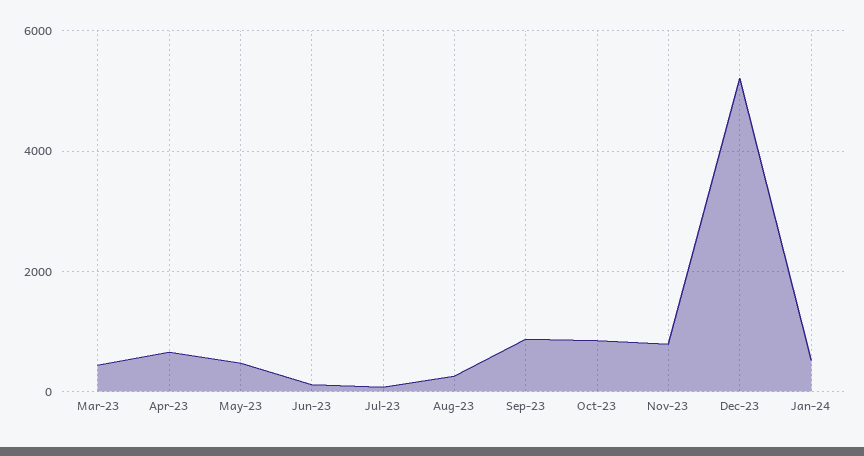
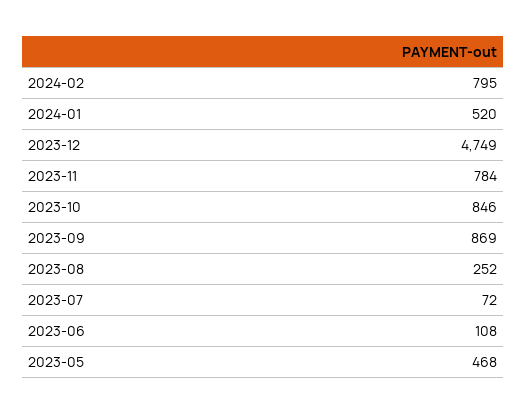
Mar-23: 400 -> none
Apr-23: 600 -> none
Dec-23: 5200 -> 4749
2024-02: none -> 795

